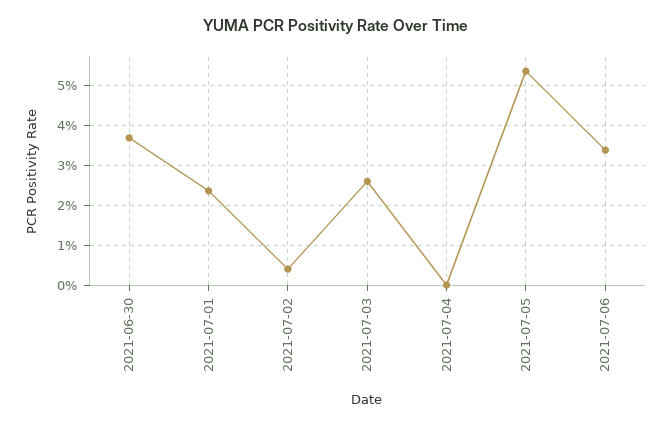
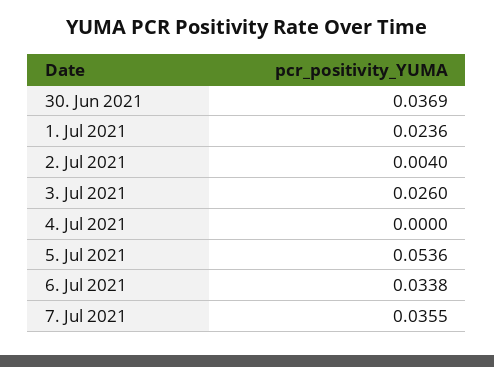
7. Jul 2021: none -> 0.0355

